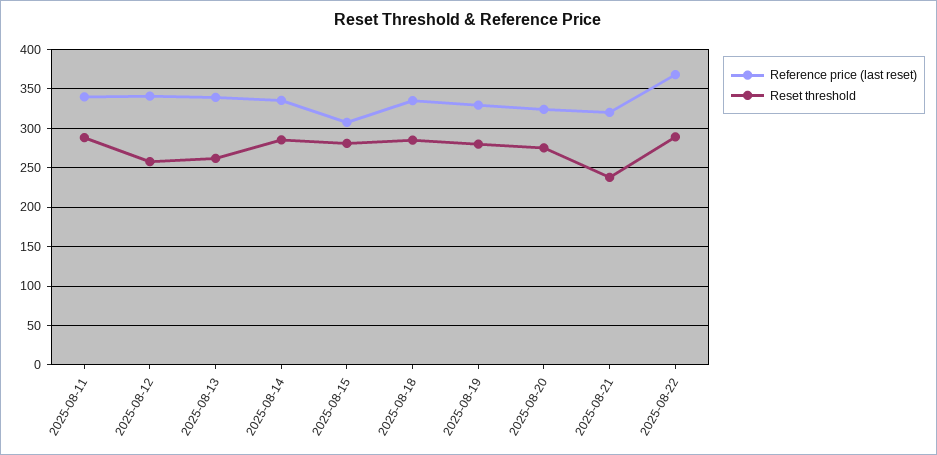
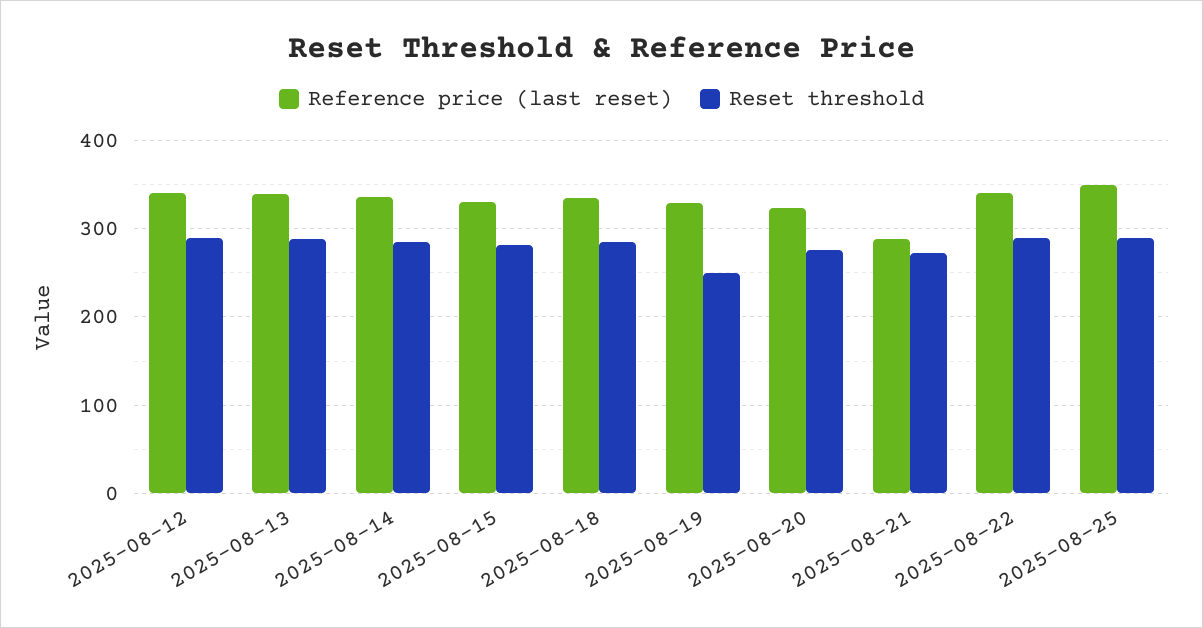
Reference price (last reset), 2025-08-11: 340 -> none
Reset threshold, 2025-08-11: 290 -> none
Reset threshold, 2025-08-12: 260 -> 290
Reset threshold, 2025-08-13: 260 -> 290
Reference price (last reset), 2025-08-15: 310 -> 330
Reset threshold, 2025-08-19: 280 -> 250
Reference price (last reset), 2025-08-21: 320 -> 290
Reset threshold, 2025-08-21: 240 -> 270
Reference price (last reset), 2025-08-22: 370 -> 340
Reference price (last reset), 2025-08-25: none -> 350
Reset threshold, 2025-08-25: none -> 290

